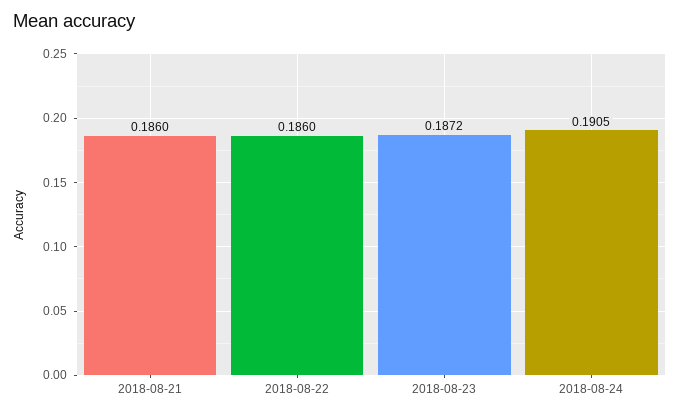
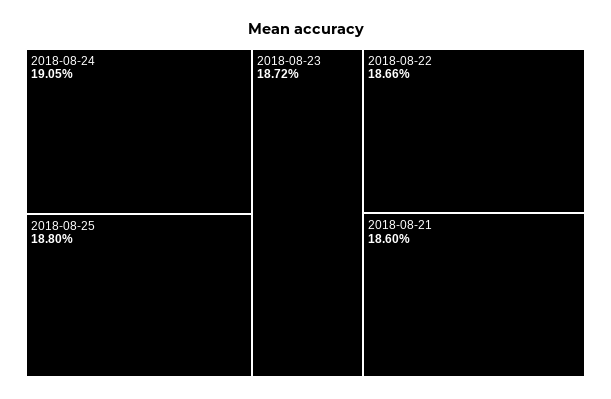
2018-08-22: 0.186 -> 0.1866
2018-08-25: none -> 0.188

